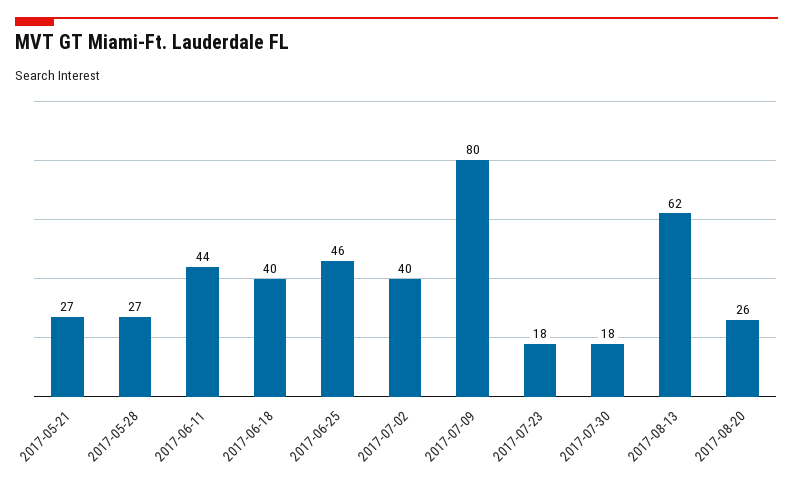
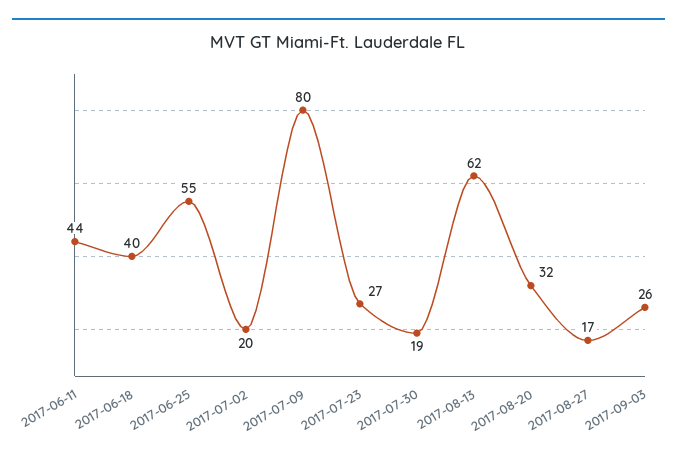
2017-05-21: 27 -> none
2017-05-28: 27 -> none
2017-06-25: 46 -> 55
2017-07-02: 40 -> 20
2017-07-23: 18 -> 27
2017-07-30: 18 -> 19
2017-08-20: 26 -> 32
2017-08-27: none -> 17
2017-09-03: none -> 26

